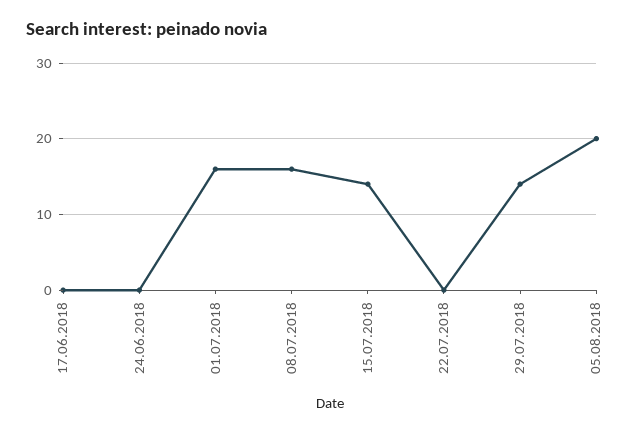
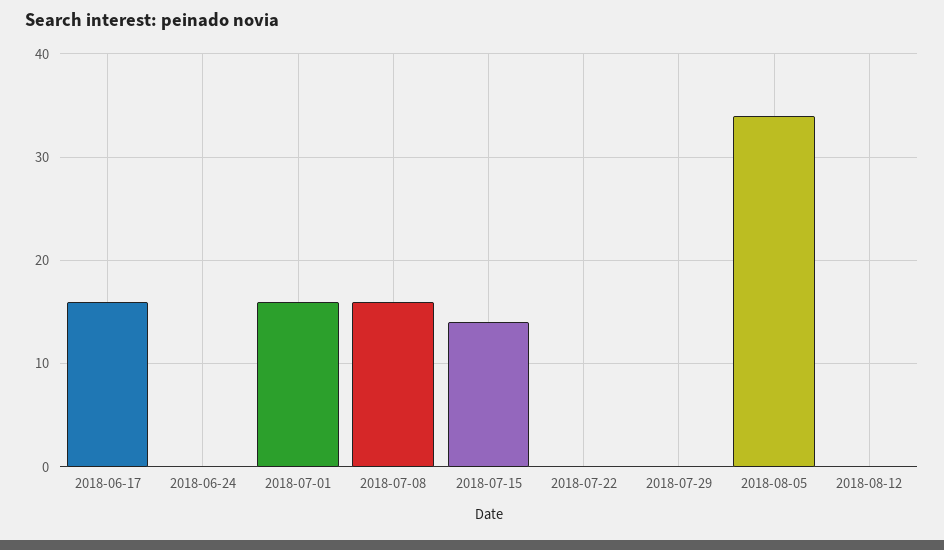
17.06.2018: 0 -> 16
29.07.2018: 14 -> 0
05.08.2018: 20 -> 34
2018-08-12: none -> 0

